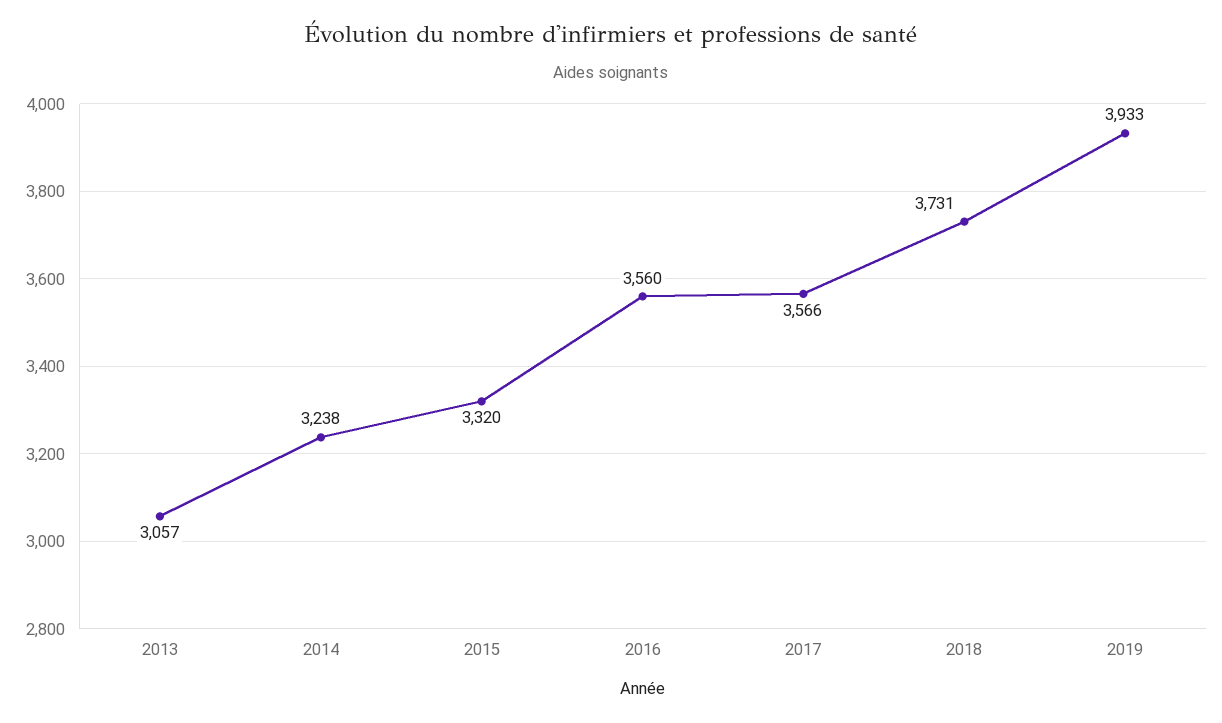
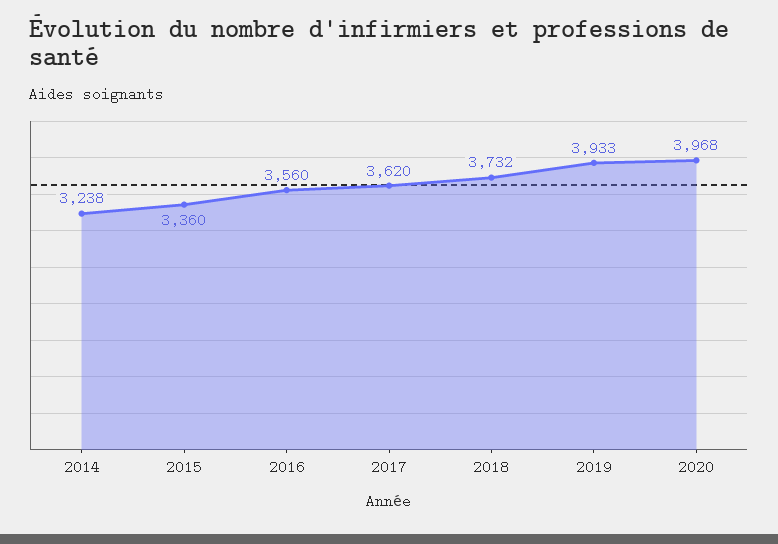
2013: 3057 -> none
2015: 3320 -> 3360
2017: 3566 -> 3620
2018: 3731 -> 3732
2020: none -> 3968

